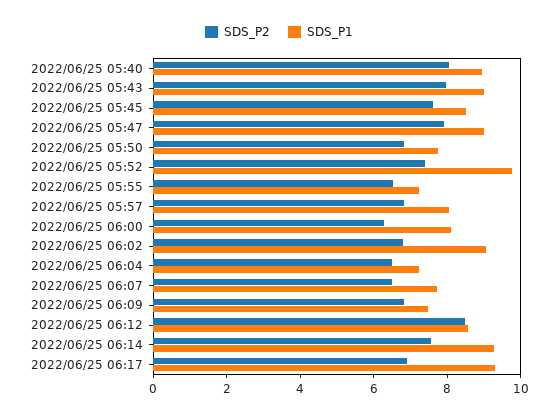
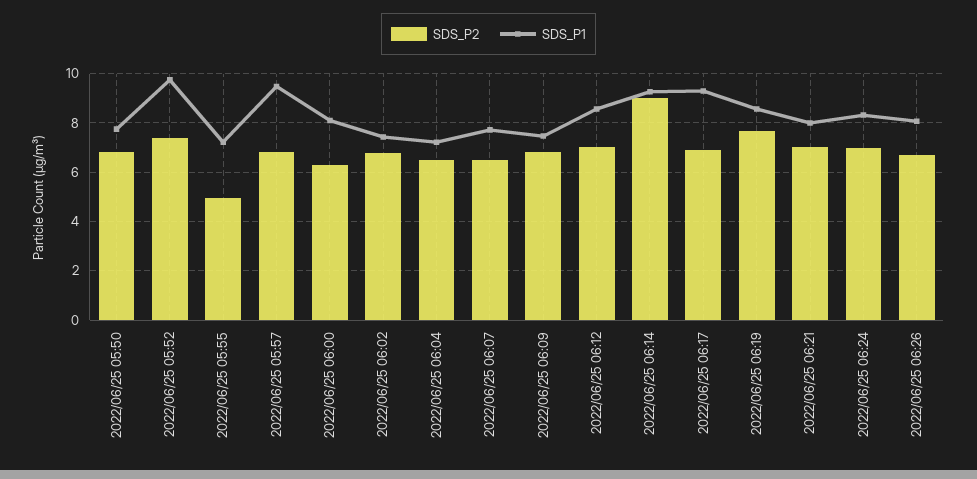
SDS_P2, 2022/06/25 05:40: 8 -> none
SDS_P1, 2022/06/25 05:40: 9 -> none
SDS_P2, 2022/06/25 05:43: 8 -> none
SDS_P1, 2022/06/25 05:43: 9 -> none
SDS_P2, 2022/06/25 05:45: 7.5 -> none
SDS_P1, 2022/06/25 05:45: 8.5 -> none
SDS_P2, 2022/06/25 05:47: 8 -> none
SDS_P1, 2022/06/25 05:47: 9 -> none
SDS_P2, 2022/06/25 05:55: 6.5 -> 5
SDS_P1, 2022/06/25 05:57: 8 -> 9.5
SDS_P1, 2022/06/25 06:02: 9 -> 7.5
SDS_P2, 2022/06/25 06:12: 8.5 -> 7
SDS_P2, 2022/06/25 06:14: 7.5 -> 9
SDS_P2, 2022/06/25 06:19: none -> 7.75
SDS_P1, 2022/06/25 06:19: none -> 8.5
SDS_P2, 2022/06/25 06:21: none -> 7
SDS_P1, 2022/06/25 06:21: none -> 8
SDS_P2, 2022/06/25 06:24: none -> 7
SDS_P1, 2022/06/25 06:24: none -> 8.25
SDS_P2, 2022/06/25 06:26: none -> 6.75
SDS_P1, 2022/06/25 06:26: none -> 8

